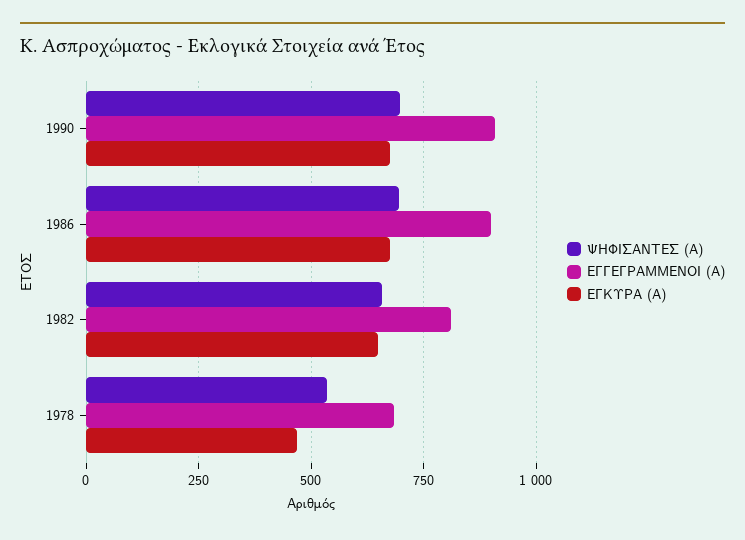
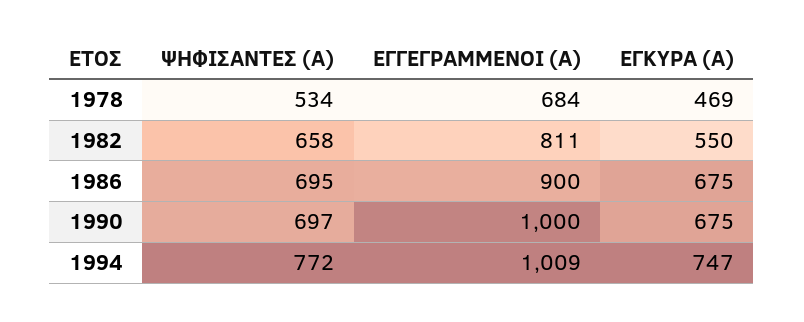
ΕΓΓΕΓΡΑΜΜΕΝΟΙ (Α), 1990: 900 -> 1000
ΕΓΚΥΡΑ (Α), 1982: 650 -> 550
ΨΗΦΙΣΑΝΤΕΣ (Α), 1994: none -> 772
ΕΓΓΕΓΡΑΜΜΕΝΟΙ (Α), 1994: none -> 1009
ΕΓΚΥΡΑ (Α), 1994: none -> 747

